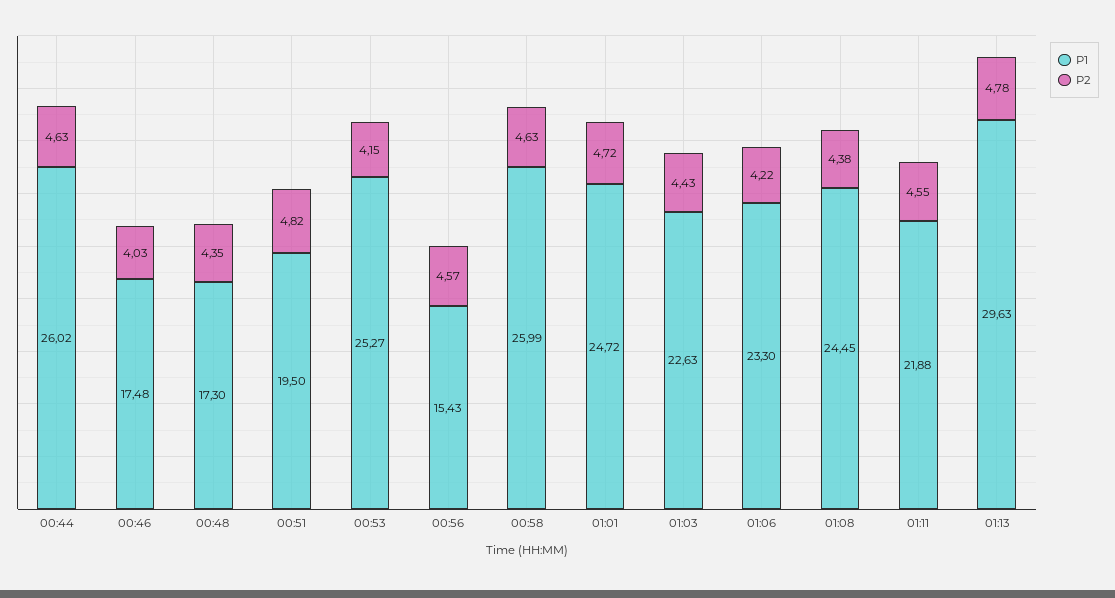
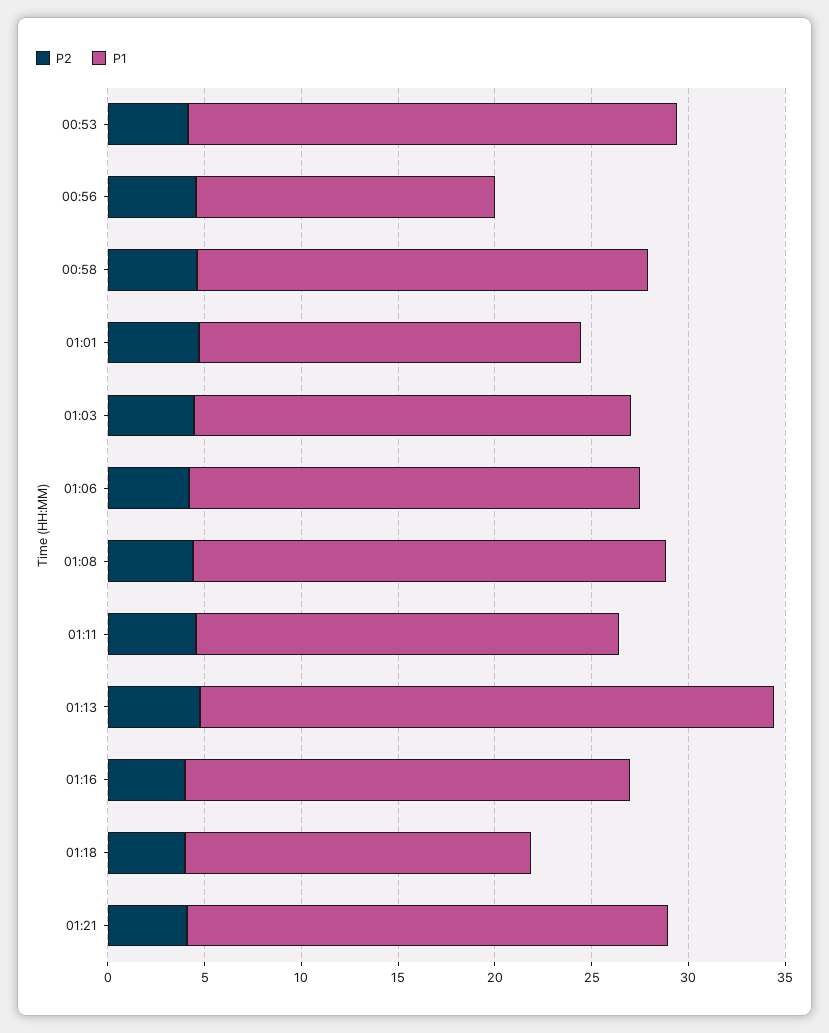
P1, 00:44: 26.02 -> none
P2, 00:44: 4.63 -> none
P1, 00:46: 17.48 -> none
P2, 00:46: 4.03 -> none
P1, 00:48: 17.3 -> none
P2, 00:48: 4.35 -> none
P1, 00:51: 19.5 -> none
P2, 00:51: 4.82 -> none
P1, 00:58: 25.99 -> 23
P1, 01:01: 24.72 -> 20
P2, 01:16: none -> 4
P1, 01:16: none -> 23
P2, 01:18: none -> 4
P1, 01:18: none -> 18
P2, 01:21: none -> 4
P1, 01:21: none -> 25

